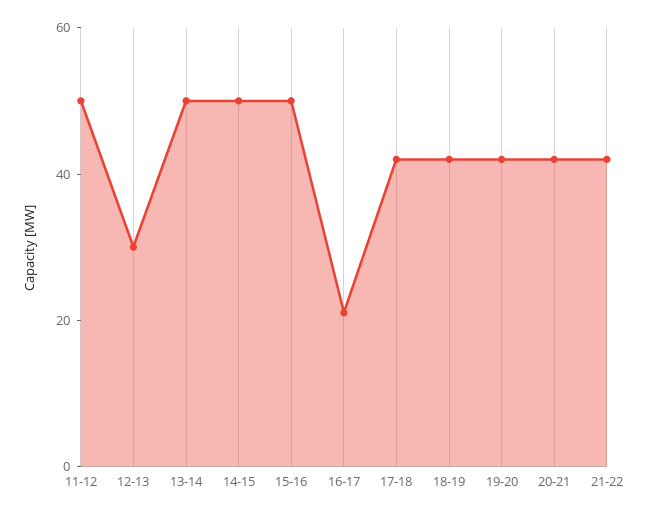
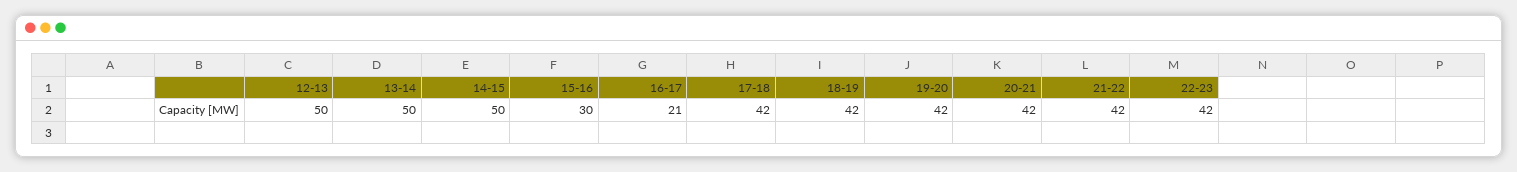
11-12: 50 -> none
12-13: 30 -> 50
15-16: 50 -> 30
22-23: none -> 42

